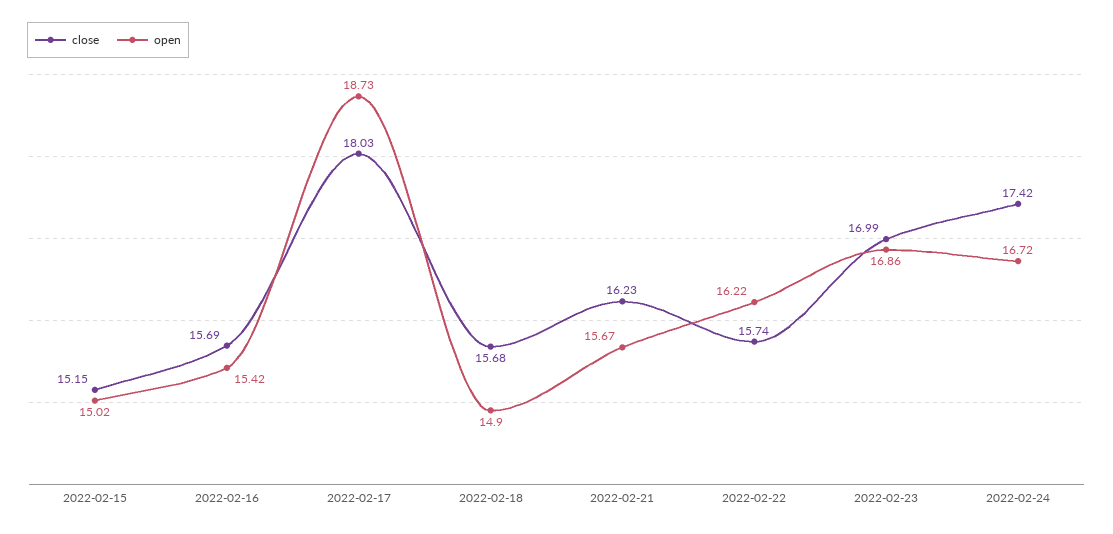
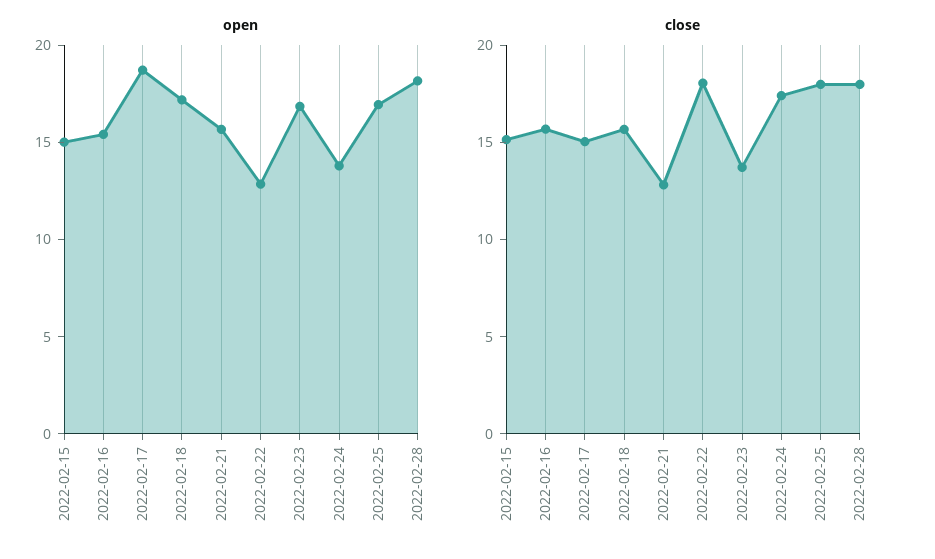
close, 2022-02-17: 18.03 -> 15
open, 2022-02-18: 14.9 -> 17
close, 2022-02-21: 16.23 -> 13
close, 2022-02-22: 15.74 -> 18
open, 2022-02-22: 16.22 -> 13
close, 2022-02-23: 16.99 -> 14
open, 2022-02-24: 16.72 -> 14
open, 2022-02-25: none -> 17
open, 2022-02-28: none -> 18
close, 2022-02-25: none -> 18
close, 2022-02-28: none -> 18

